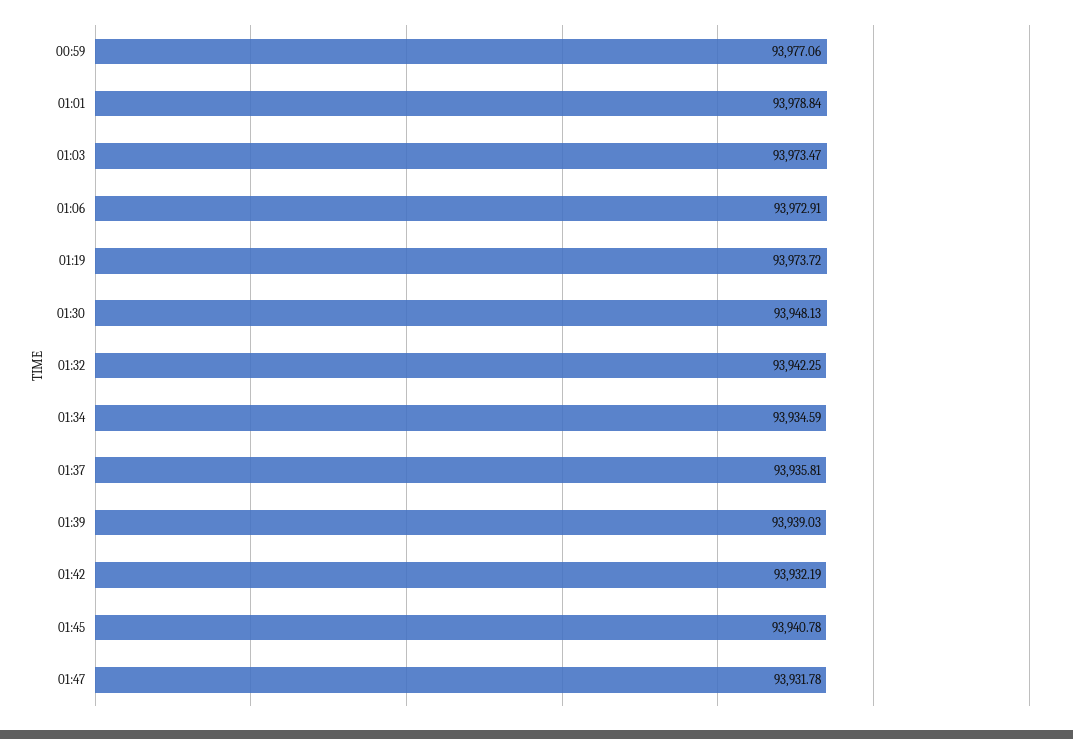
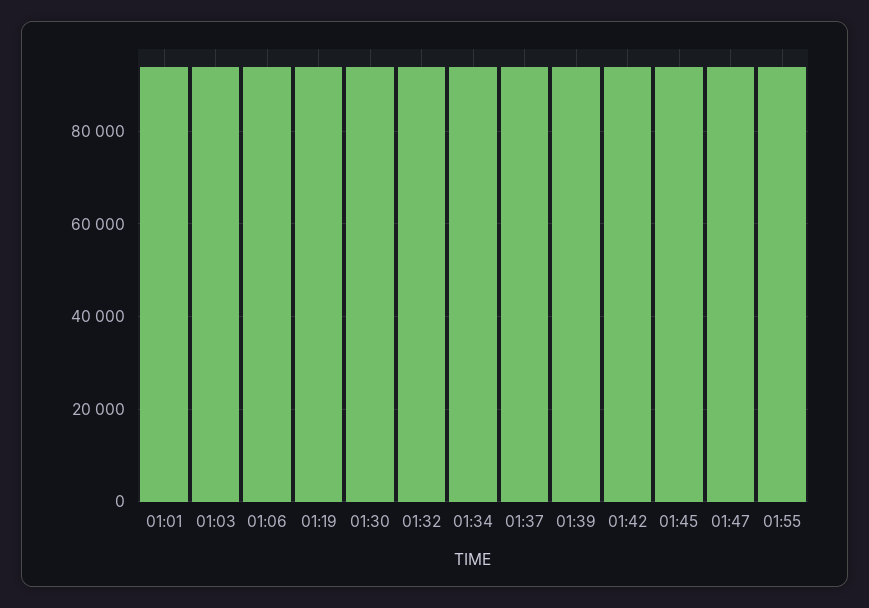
00:59: 93977.06 -> none
01:55: none -> 94000

